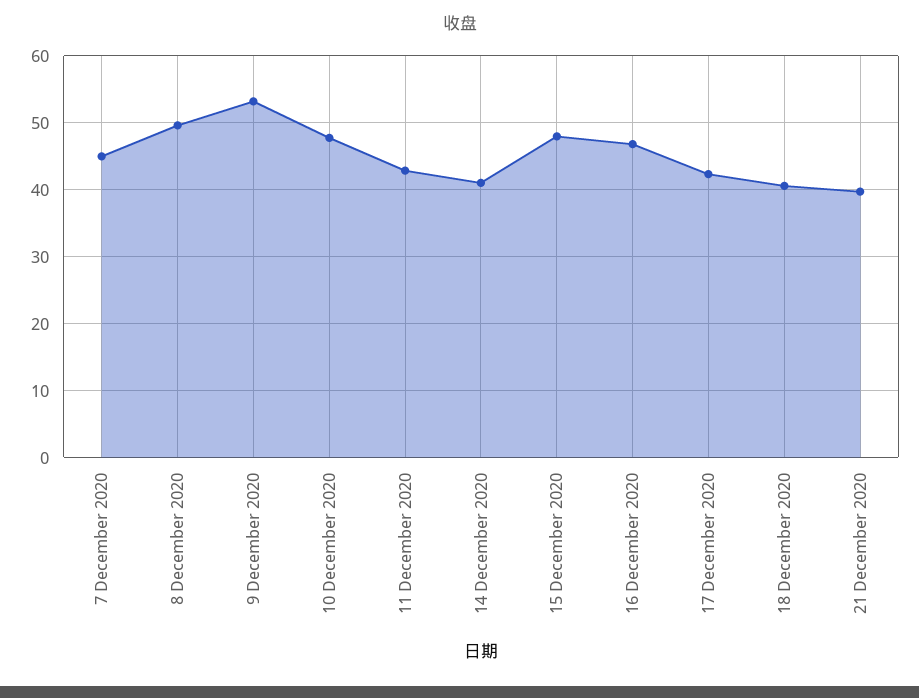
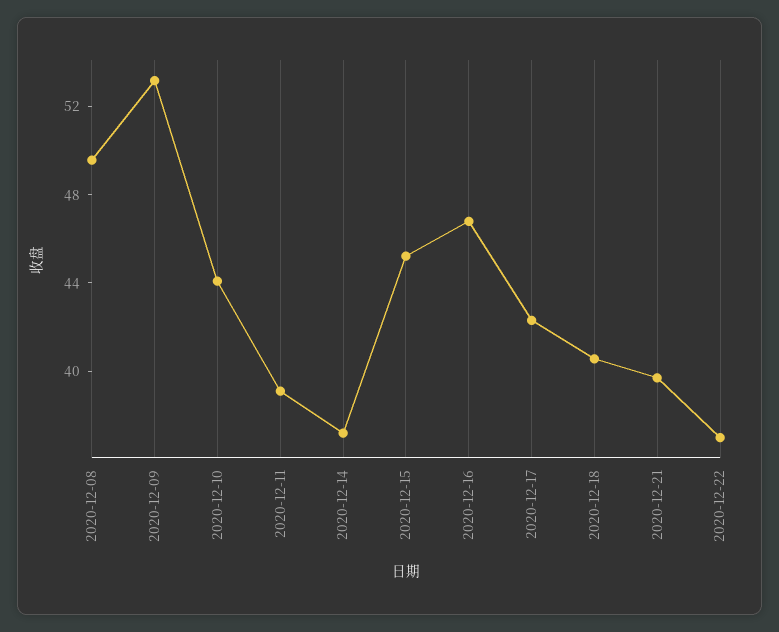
7 December 2020: 45 -> none
10 December 2020: 48 -> 44
11 December 2020: 43 -> 39
14 December 2020: 41 -> 37
15 December 2020: 48 -> 45
2020-12-22: none -> 37

